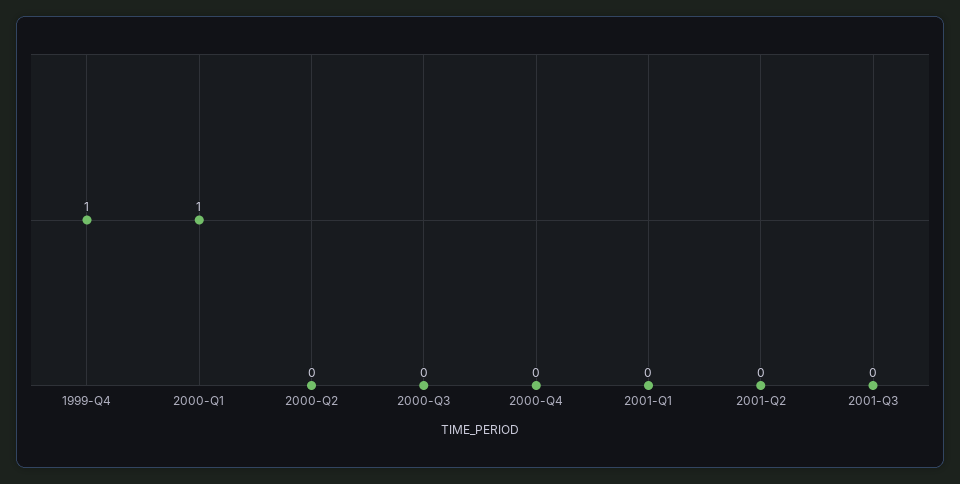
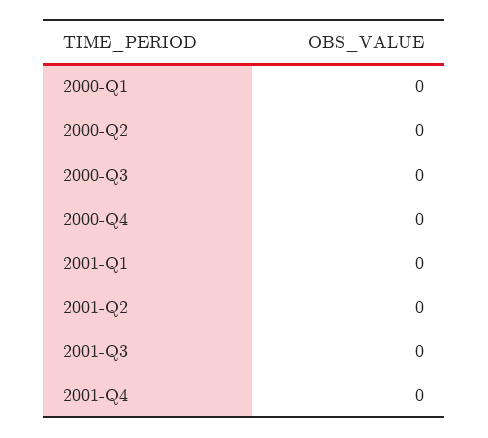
1999-Q4: 1 -> none
2000-Q1: 1 -> 0
2001-Q4: none -> 0

